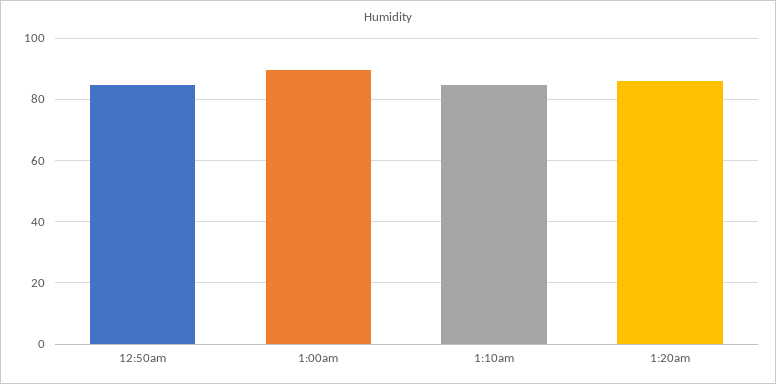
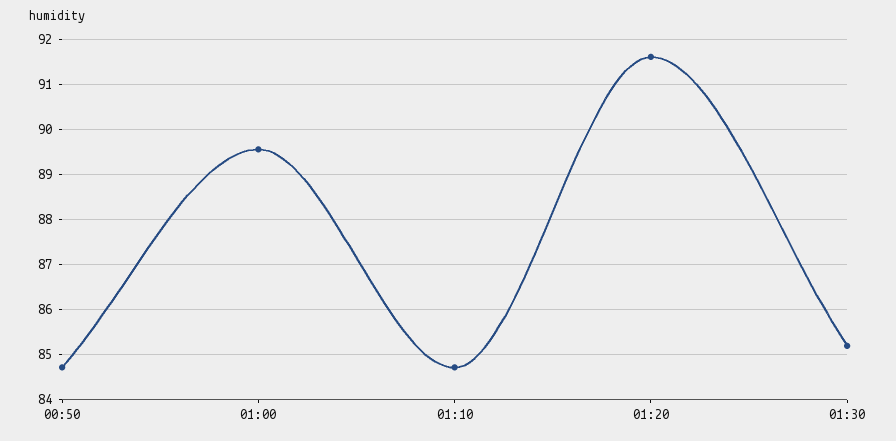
1:20am: 86 -> 91.6
01:30: none -> 85.2

